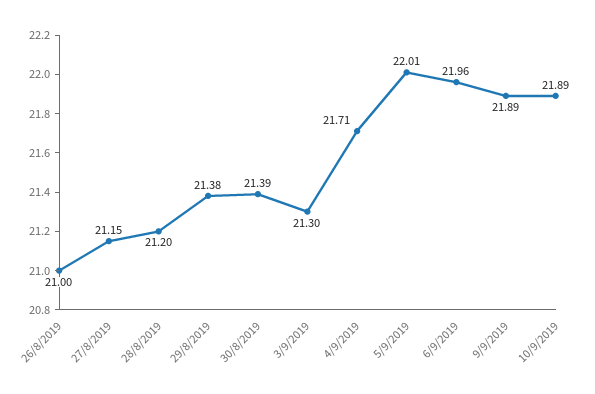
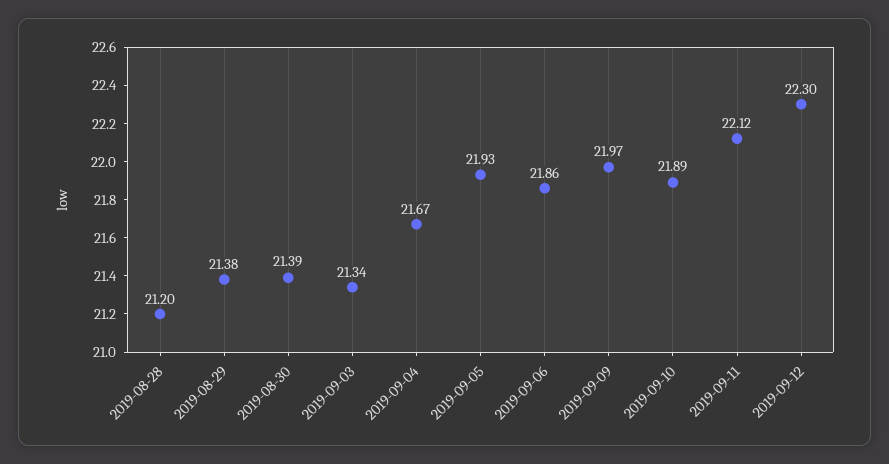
26/8/2019: 21 -> none
27/8/2019: 21.15 -> none
3/9/2019: 21.3 -> 21.34
4/9/2019: 21.71 -> 21.67
5/9/2019: 22.01 -> 21.93
6/9/2019: 21.96 -> 21.86
9/9/2019: 21.89 -> 21.97
2019-09-11: none -> 22.12
2019-09-12: none -> 22.3

